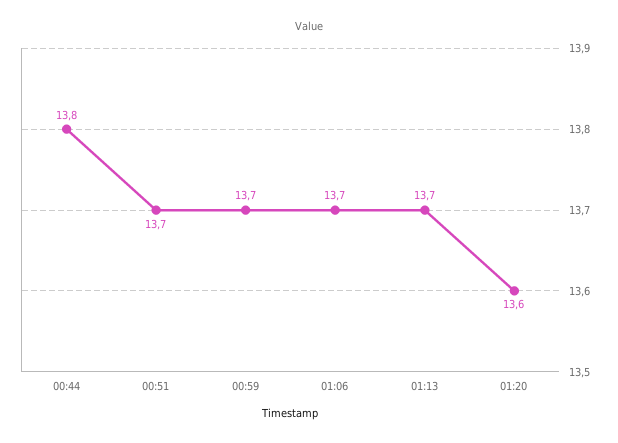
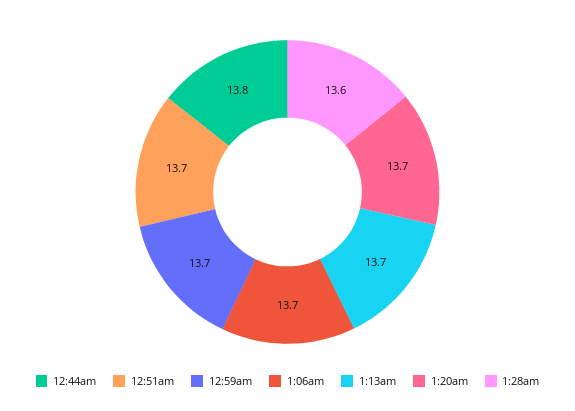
01:20: 13.6 -> 13.7
1:28am: none -> 13.6

